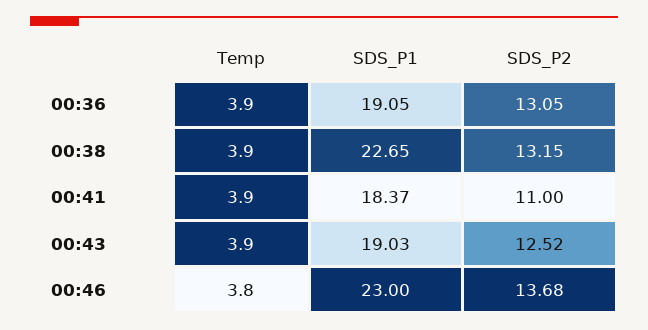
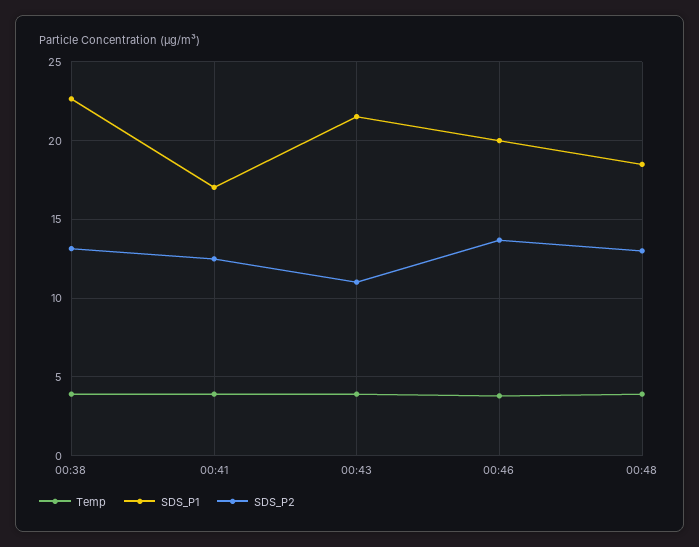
Temp, 00:36: 3.9 -> none
SDS_P1, 00:36: 19.05 -> none
SDS_P2, 00:36: 13.05 -> none
SDS_P1, 00:41: 18.37 -> 17
SDS_P2, 00:41: 11 -> 12.5
SDS_P1, 00:43: 19.03 -> 21.5
SDS_P2, 00:43: 12.52 -> 11
SDS_P1, 00:46: 23 -> 20
Temp, 00:48: none -> 4
SDS_P1, 00:48: none -> 18.5
SDS_P2, 00:48: none -> 13

